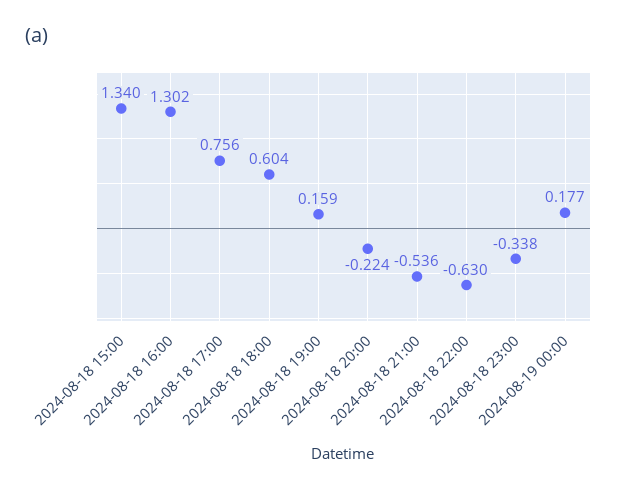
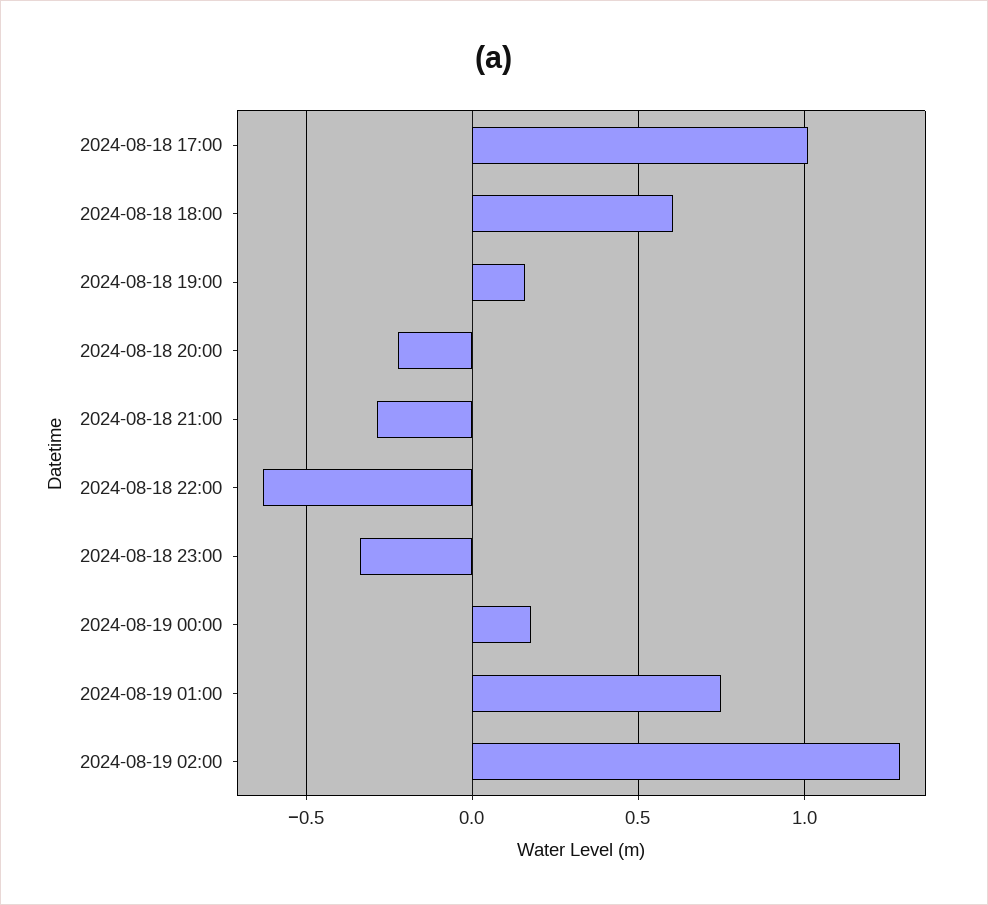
2024-08-18 15:00: 1.34 -> none
2024-08-18 16:00: 1.302 -> none
2024-08-18 17:00: 0.756 -> 1
2024-08-18 21:00: -0.536 -> -0.3
2024-08-19 01:00: none -> 0.75
2024-08-19 02:00: none -> 1.3

